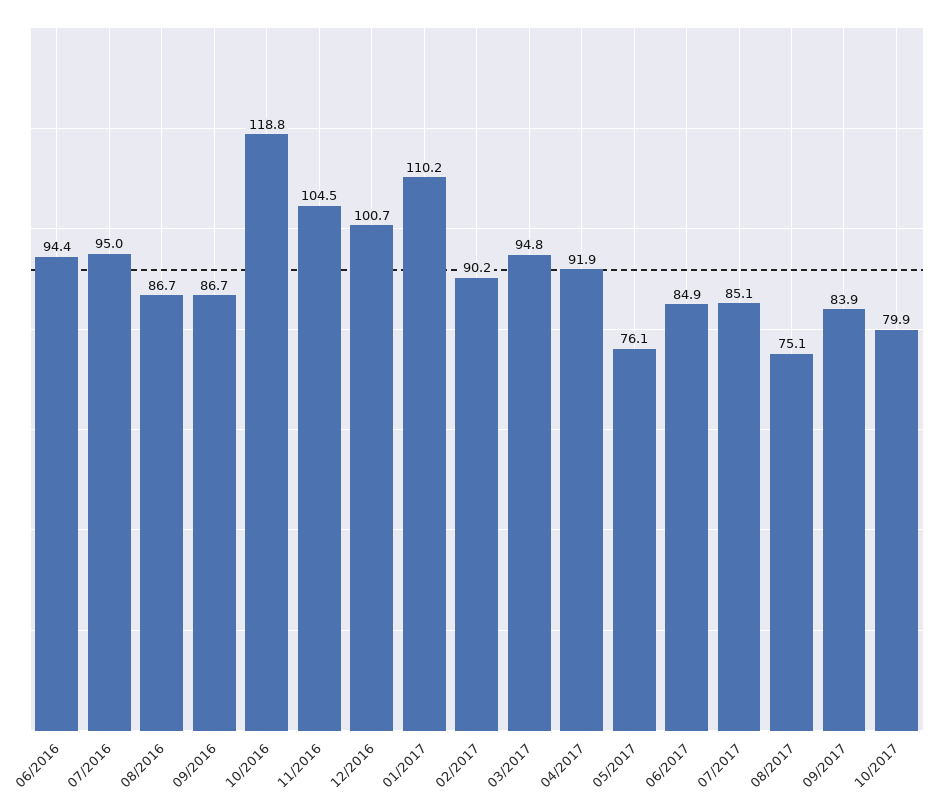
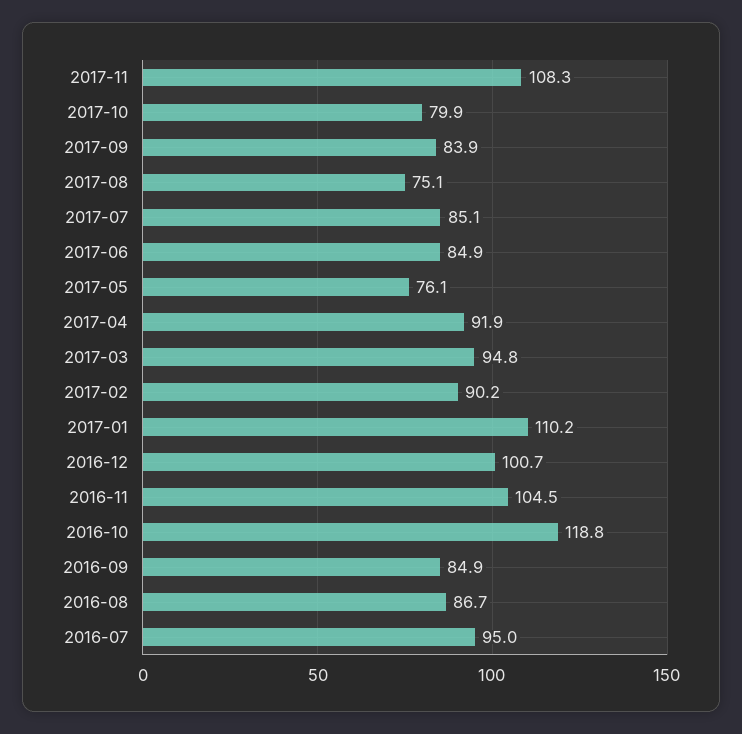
06/2016: 94.4 -> none
09/2016: 86.7 -> 84.9
2017-11: none -> 108.3

